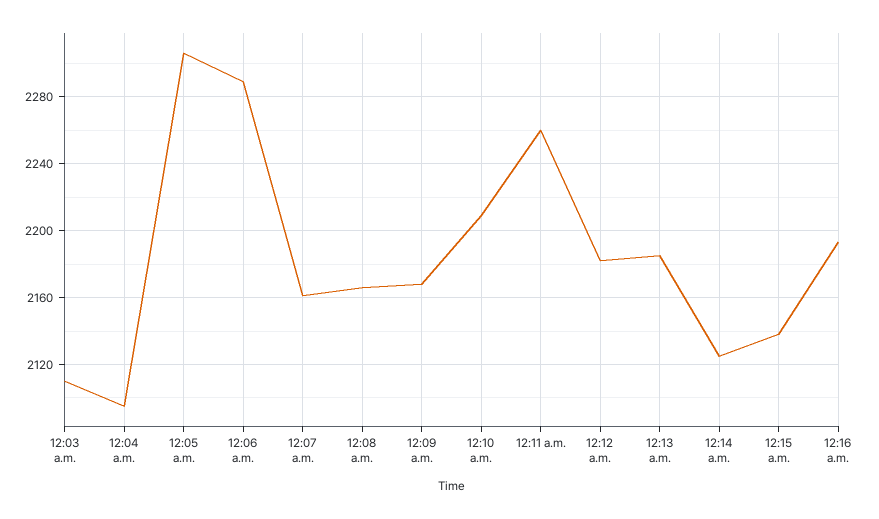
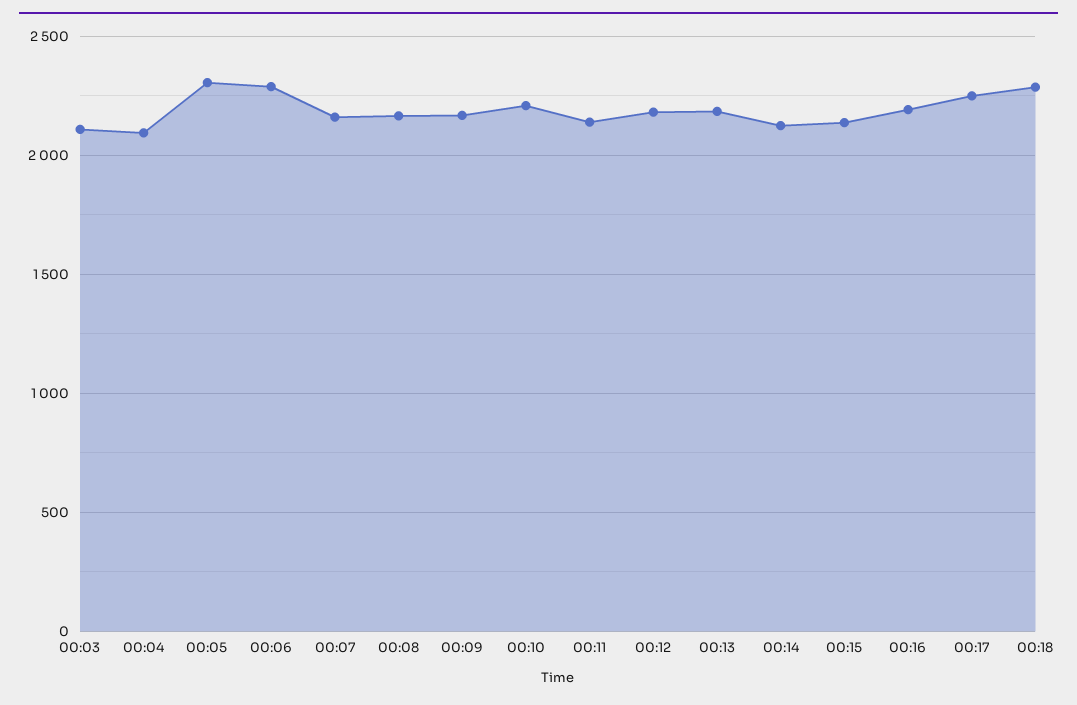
12:11 a.m.: 2260 -> 2150
00:17: none -> 2250
00:18: none -> 2300

